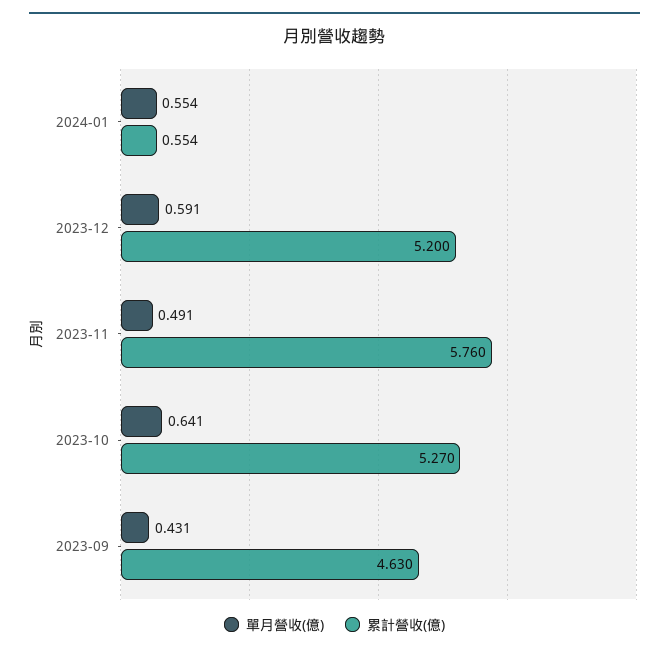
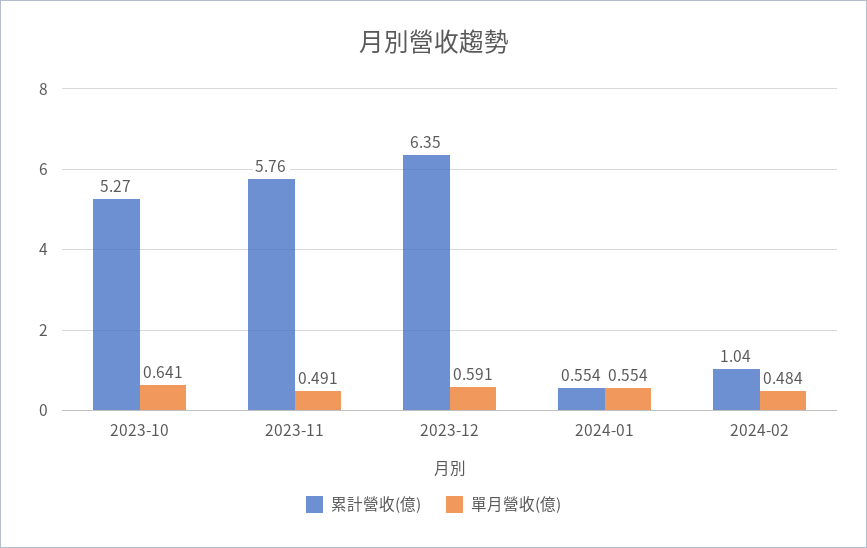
累計營收(億), 2023-12: 5.2 -> 6.35
單月營收(億), 2023-09: 0.431 -> none
累計營收(億), 2023-09: 4.63 -> none
累計營收(億), 2024-02: none -> 1.04
單月營收(億), 2024-02: none -> 0.484

